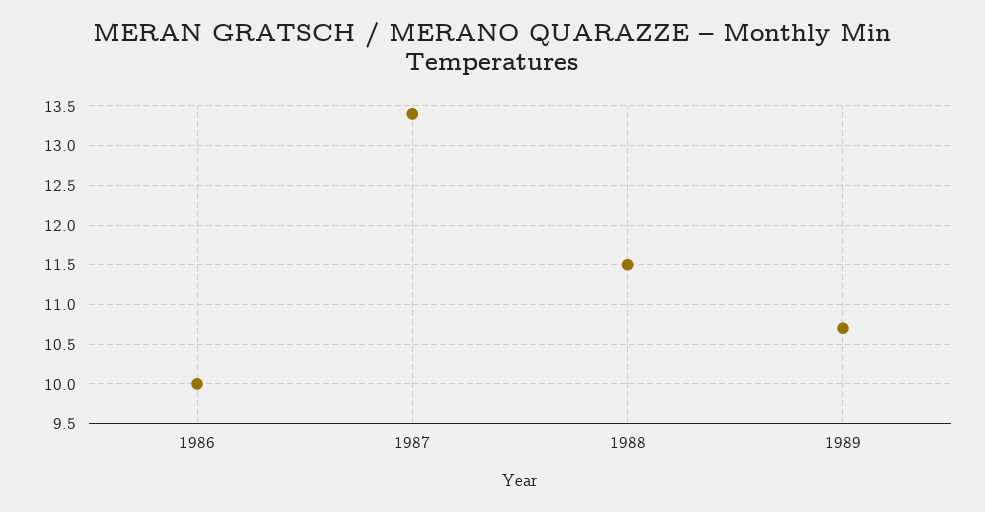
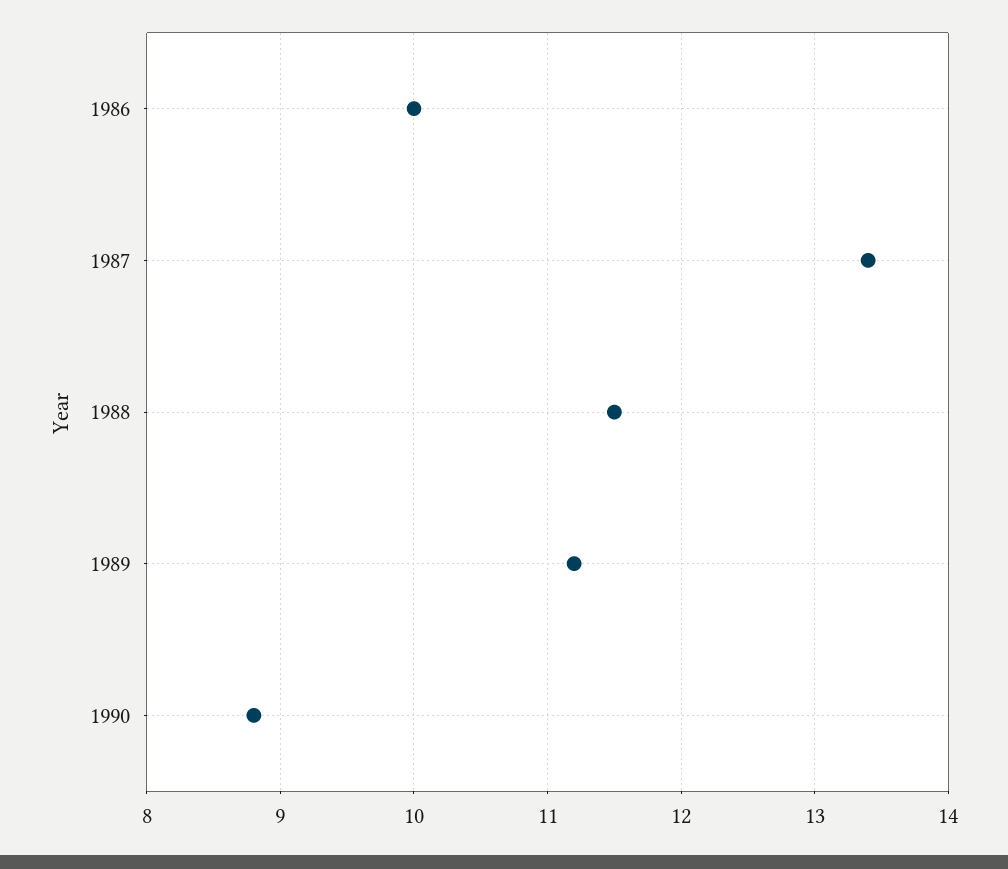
1989: 10.7 -> 11.2
1990: none -> 8.8

